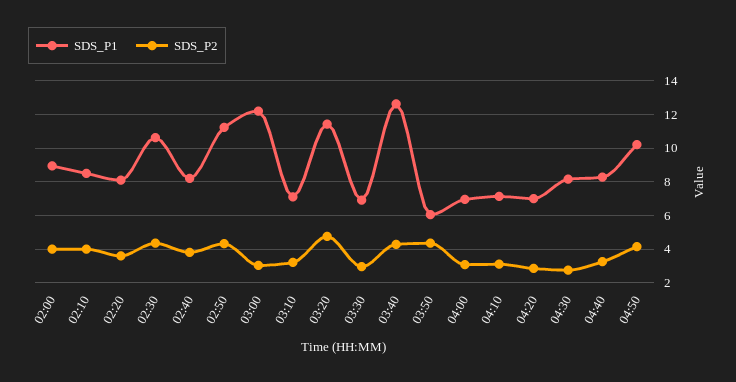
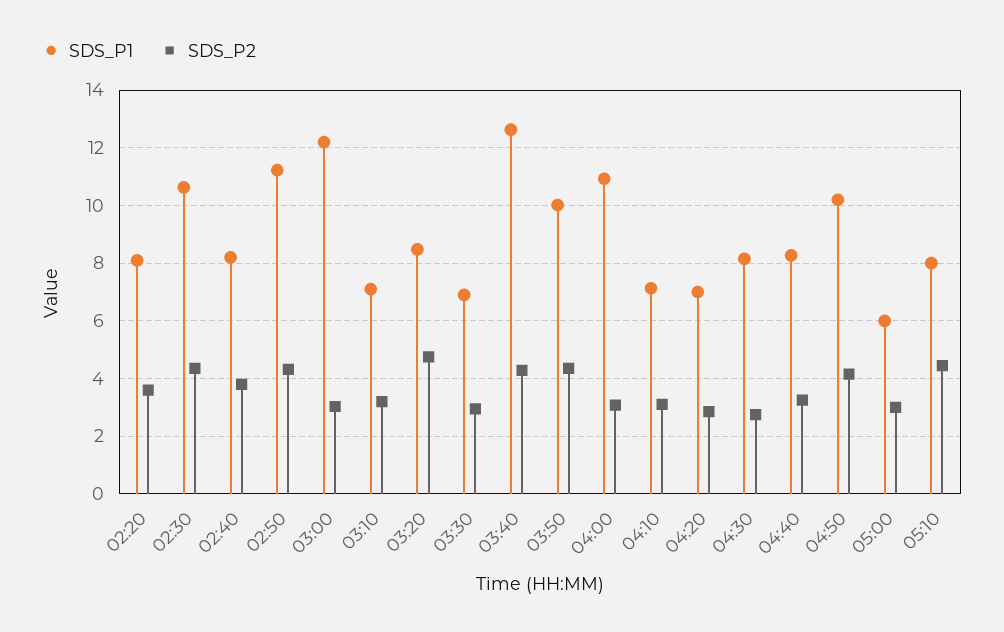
SDS_P1, 02:00: 9 -> none
SDS_P2, 02:00: 4 -> none
SDS_P1, 02:10: 8.5 -> none
SDS_P2, 02:10: 4 -> none
SDS_P1, 03:20: 11.5 -> 8.5
SDS_P1, 03:50: 6 -> 10
SDS_P1, 04:00: 7 -> 11
SDS_P1, 05:00: none -> 6
SDS_P2, 05:00: none -> 3
SDS_P1, 05:10: none -> 8
SDS_P2, 05:10: none -> 4.5

